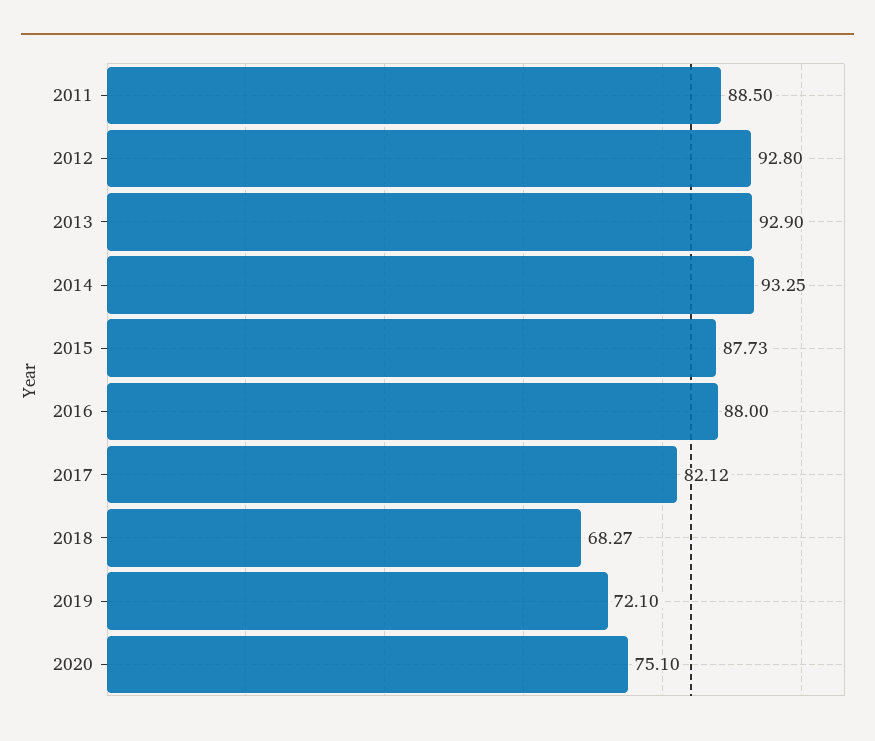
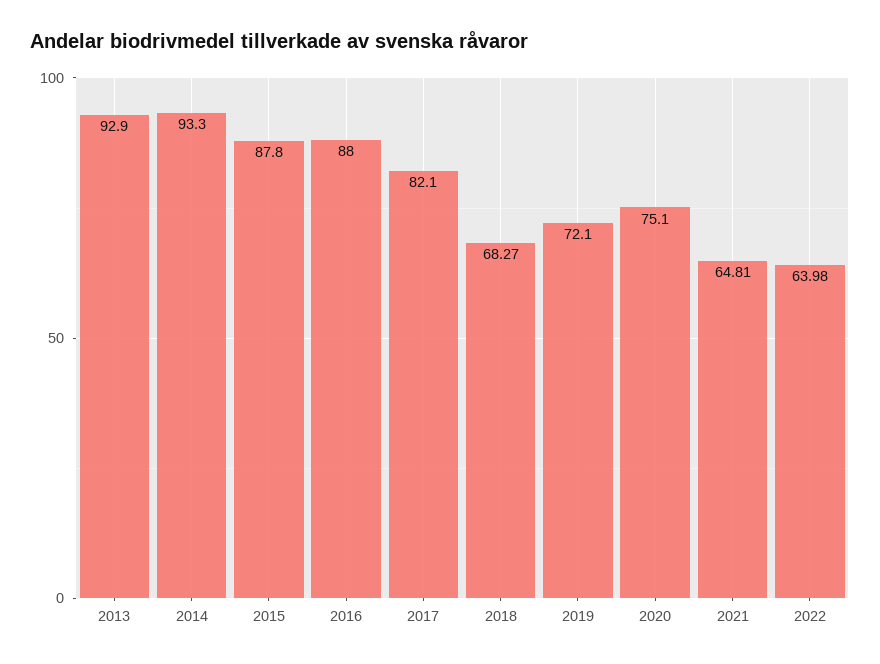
2011: 88.5 -> none
2012: 92.8 -> none
2014: 93.25 -> 93.3
2015: 87.73 -> 87.8
2017: 82.12 -> 82.1
2021: none -> 64.81
2022: none -> 63.98

